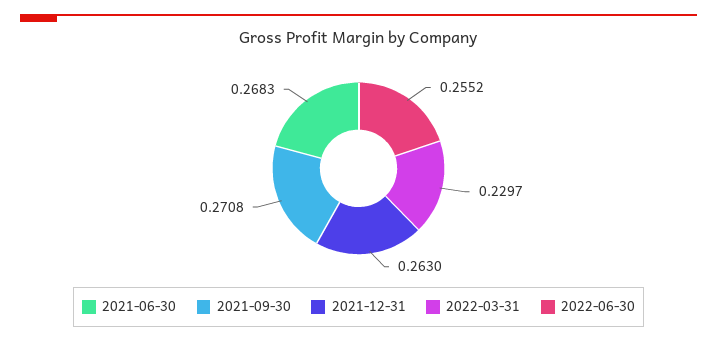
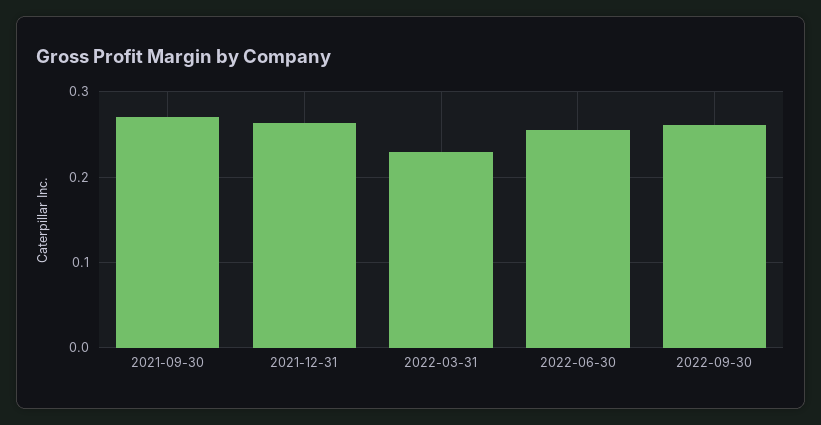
2021-06-30: 0.2683 -> none
2022-09-30: none -> 0.26

